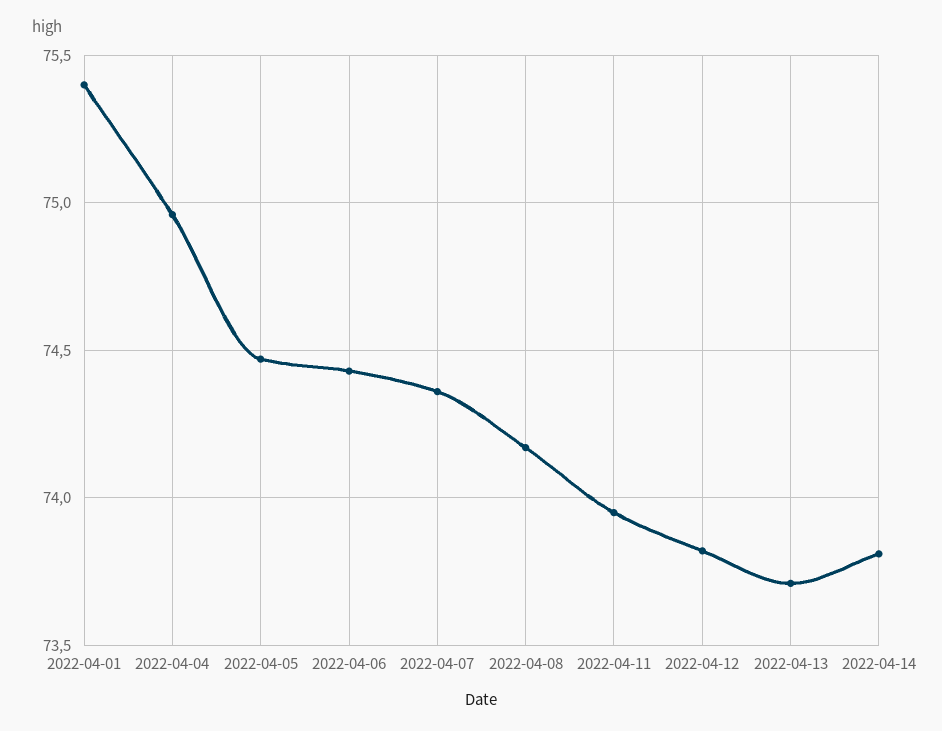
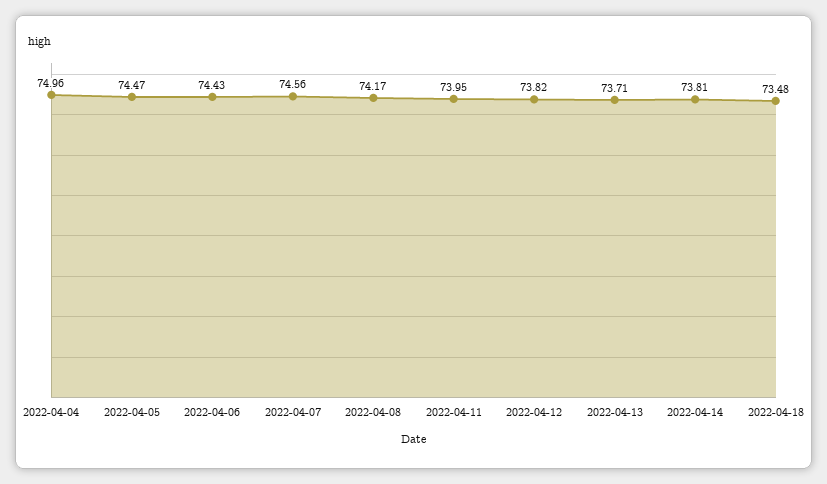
2022-04-01: 75.4 -> none
2022-04-07: 74.35 -> 74.56
2022-04-18: none -> 73.48

